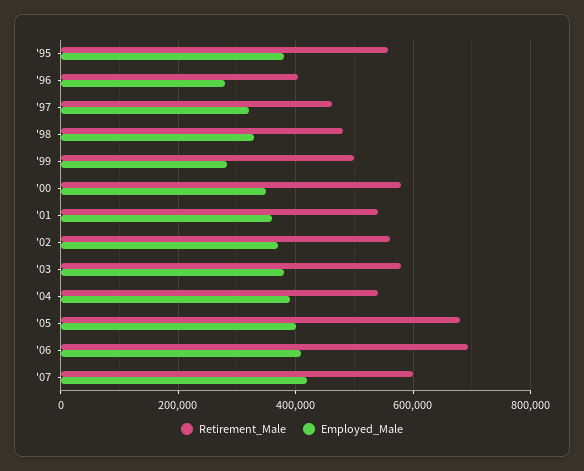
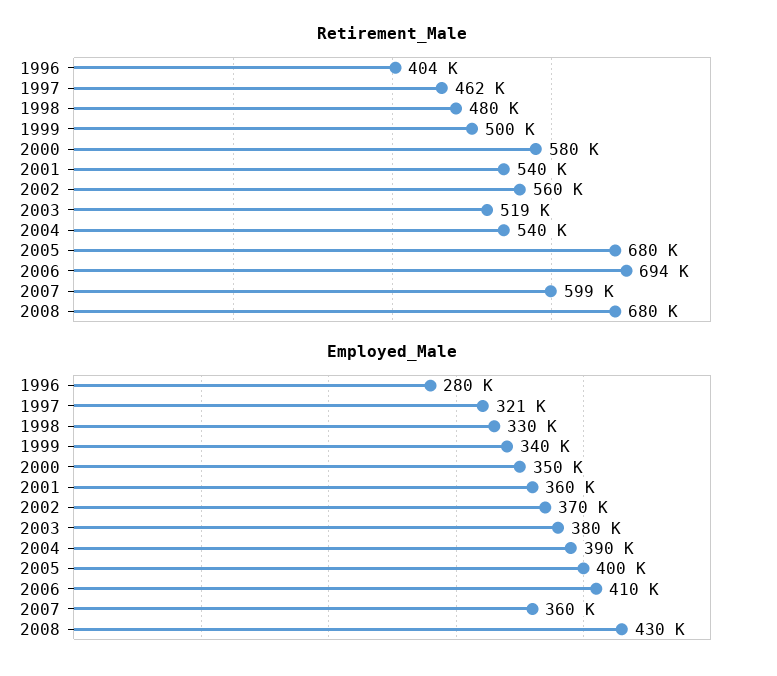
Retirement_Male, '95: 560000 -> none
Employed_Male, '95: 380000 -> none
Employed_Male, '99: 280000 -> 340000
Retirement_Male, '03: 580000 -> 519000
Employed_Male, '07: 420000 -> 360000
Retirement_Male, 2008: none -> 680000
Employed_Male, 2008: none -> 430000

